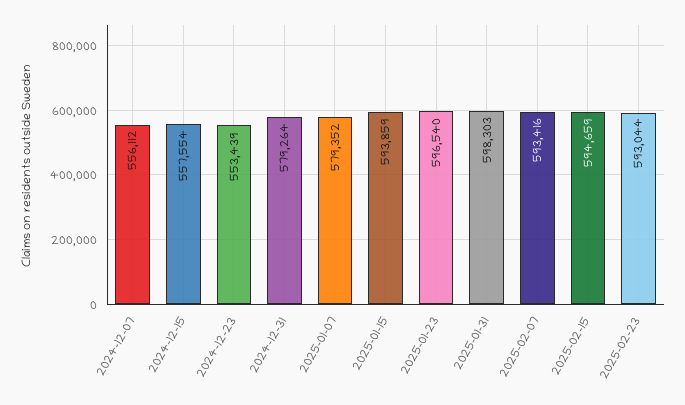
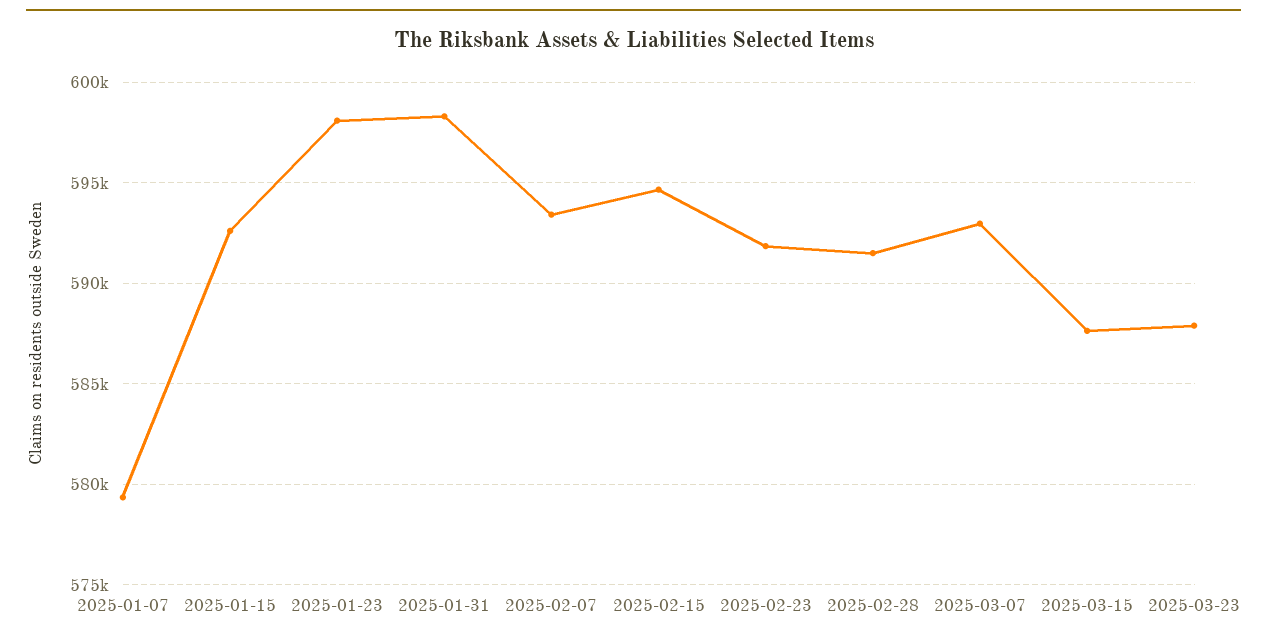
2024-12-07: 556112 -> none
2024-12-15: 557554 -> none
2024-12-23: 553439 -> none
2024-12-31: 579264 -> none
2025-01-15: 593859 -> 592500
2025-01-23: 596540 -> 598000
2025-02-23: 593044 -> 592000
2025-02-28: none -> 591500
2025-03-07: none -> 593000
2025-03-15: none -> 587500
2025-03-23: none -> 588000

